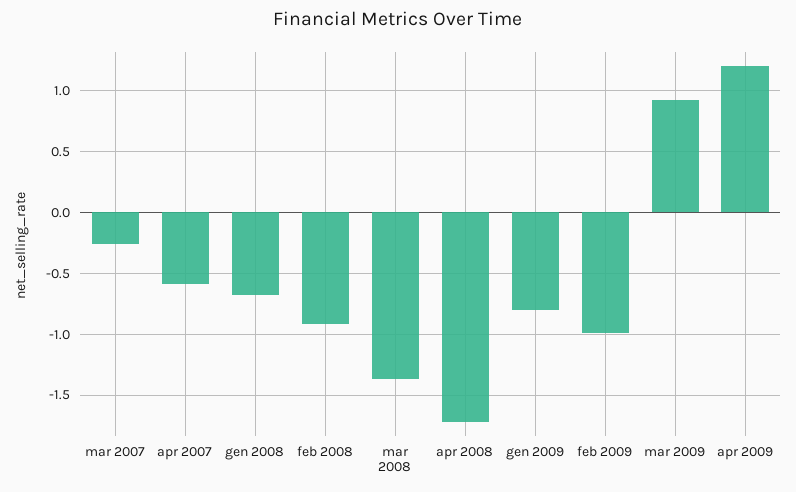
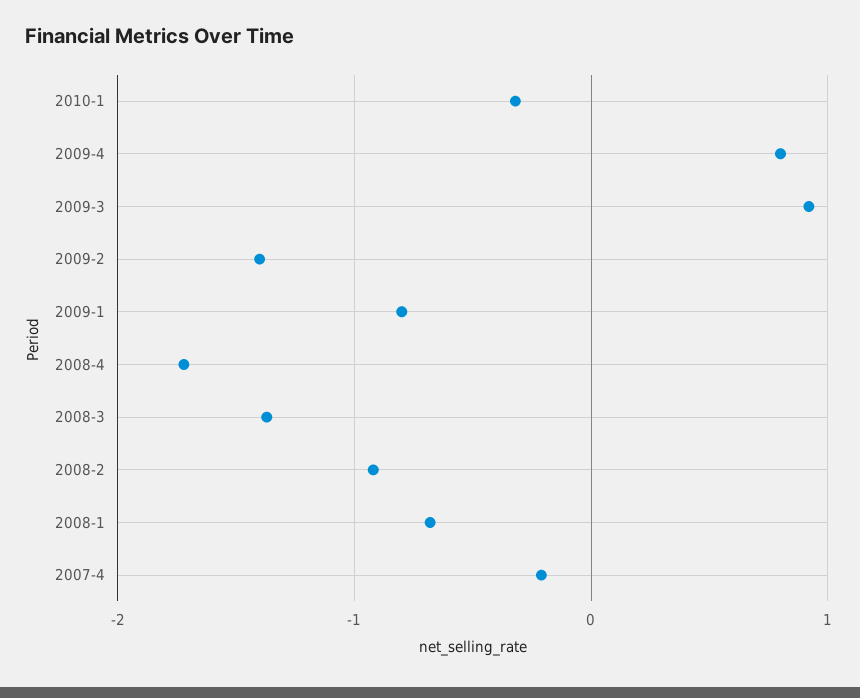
mar 2007: -0.25 -> none
apr 2007: -0.6 -> -0.2
feb 2009: -1 -> -1.4
apr 2009: 1.2 -> 0.8
2010-1: none -> -0.3

